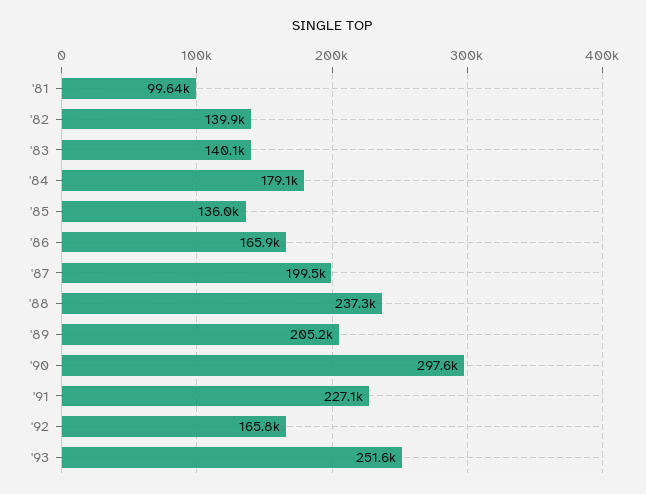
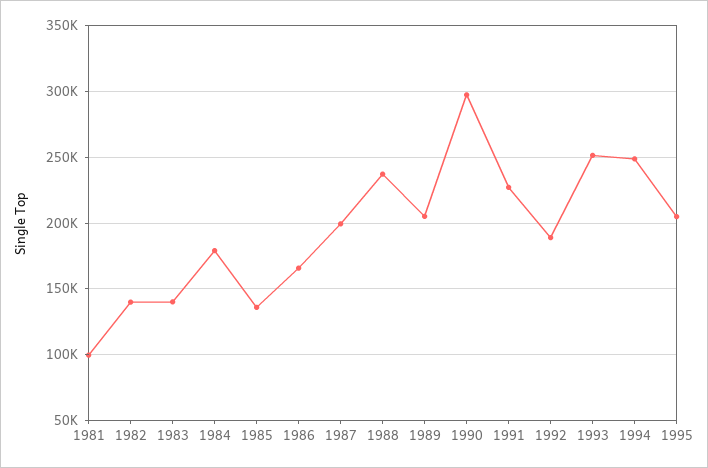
'92: 165800 -> 190000
1994: none -> 250000
1995: none -> 205000

